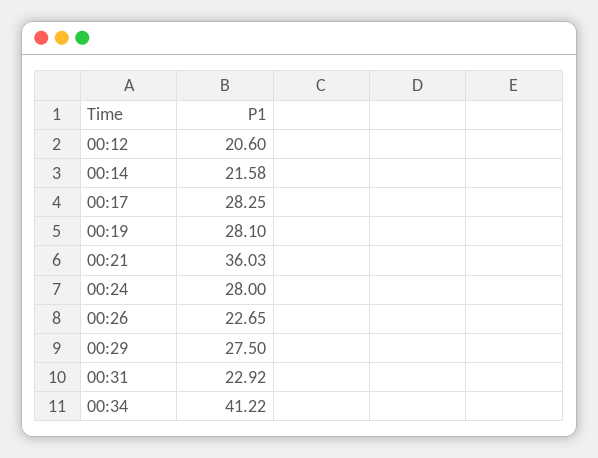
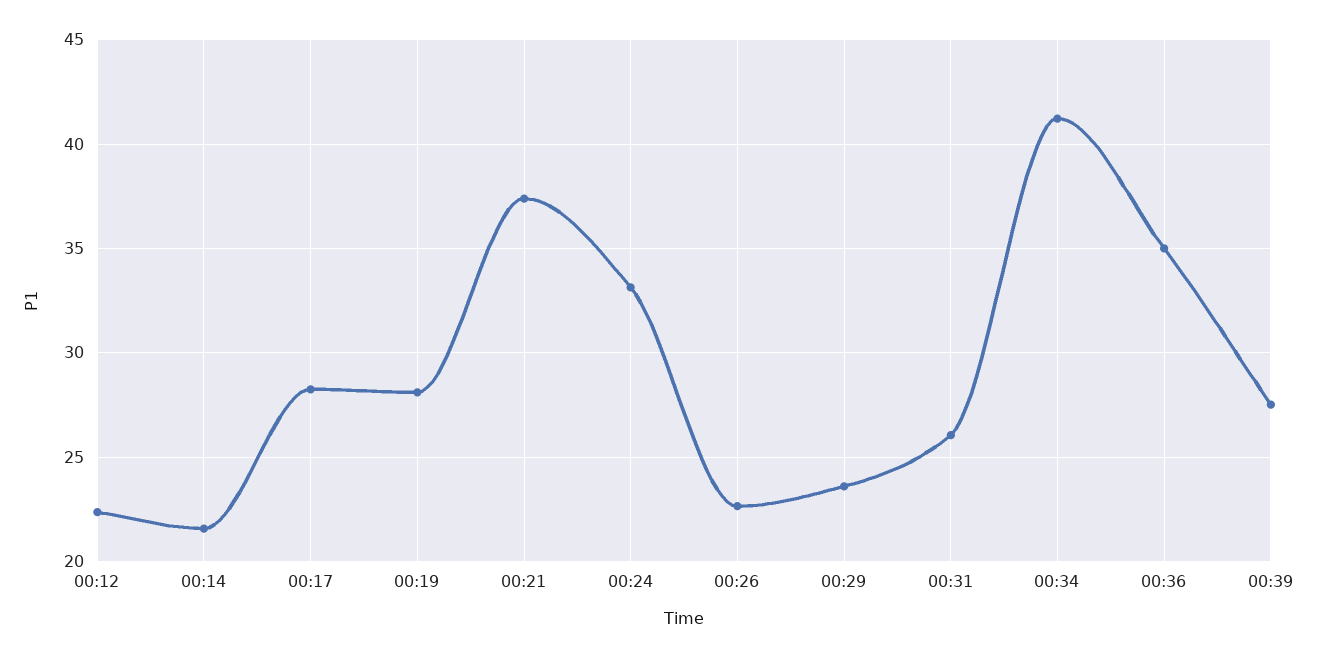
00:12: 20.6 -> 22.5
00:21: 36.03 -> 37.5
00:24: 28 -> 33
00:29: 27.5 -> 23.5
00:31: 22.92 -> 26
00:36: none -> 35
00:39: none -> 27.5

